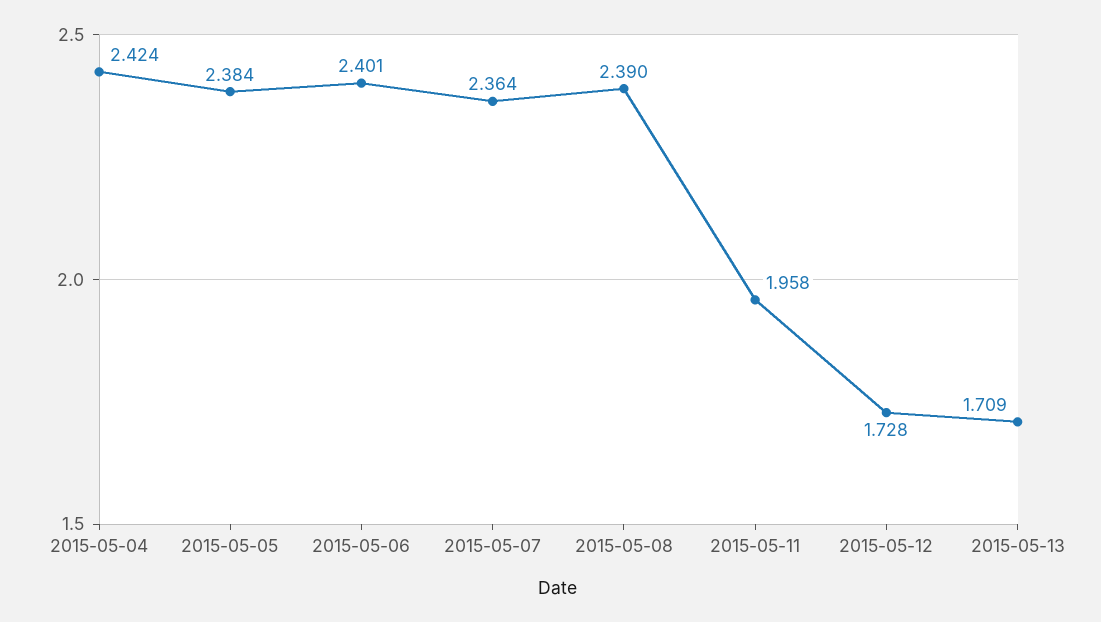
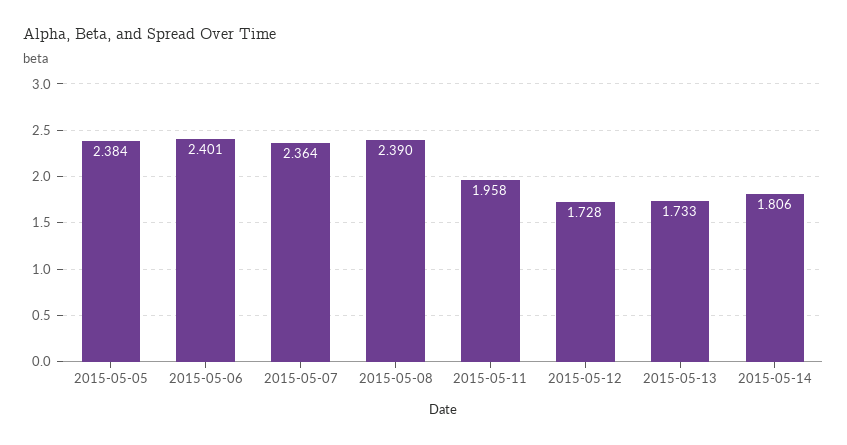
2015-05-04: 2.424 -> none
2015-05-13: 1.709 -> 1.733
2015-05-14: none -> 1.806

